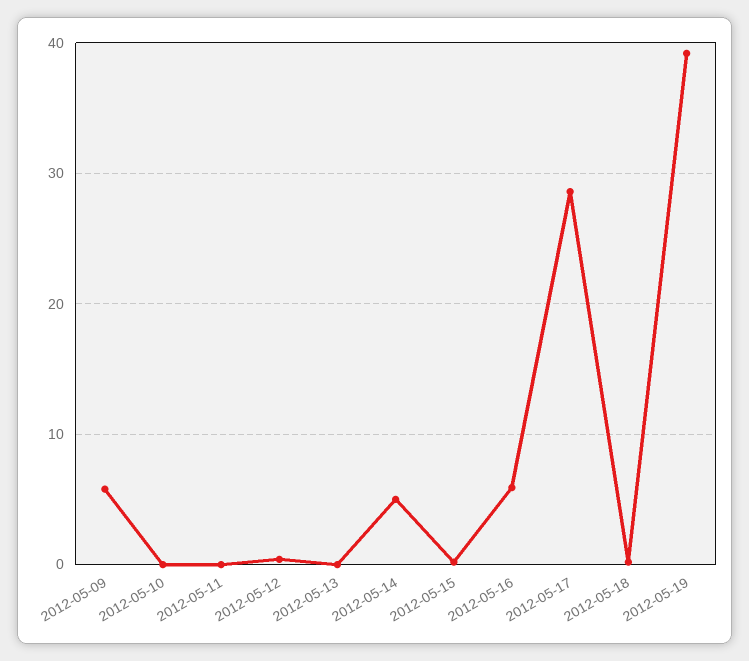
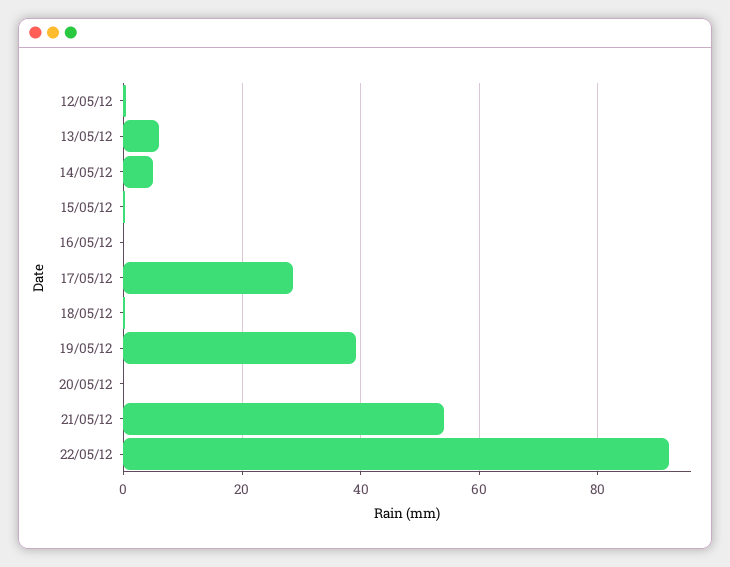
2012-05-09: 6 -> none
2012-05-10: 0 -> none
2012-05-11: 0 -> none
2012-05-13: 0 -> 6
2012-05-16: 6 -> 0
20/05/12: none -> 0
21/05/12: none -> 54
22/05/12: none -> 92

